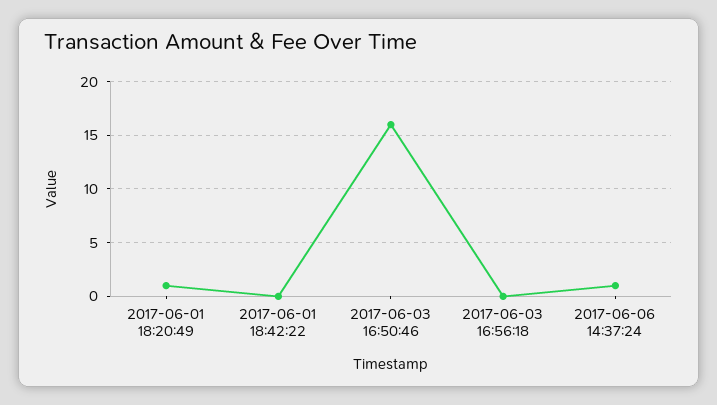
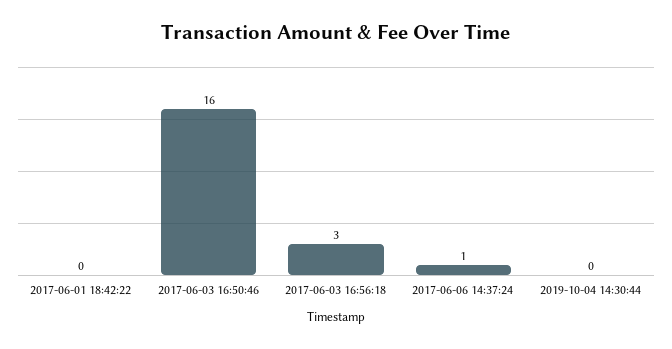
2017-06-01 18:20:49: 1 -> none
2017-06-03 16:56:18: 0 -> 3
2019-10-04 14:30:44: none -> 0

